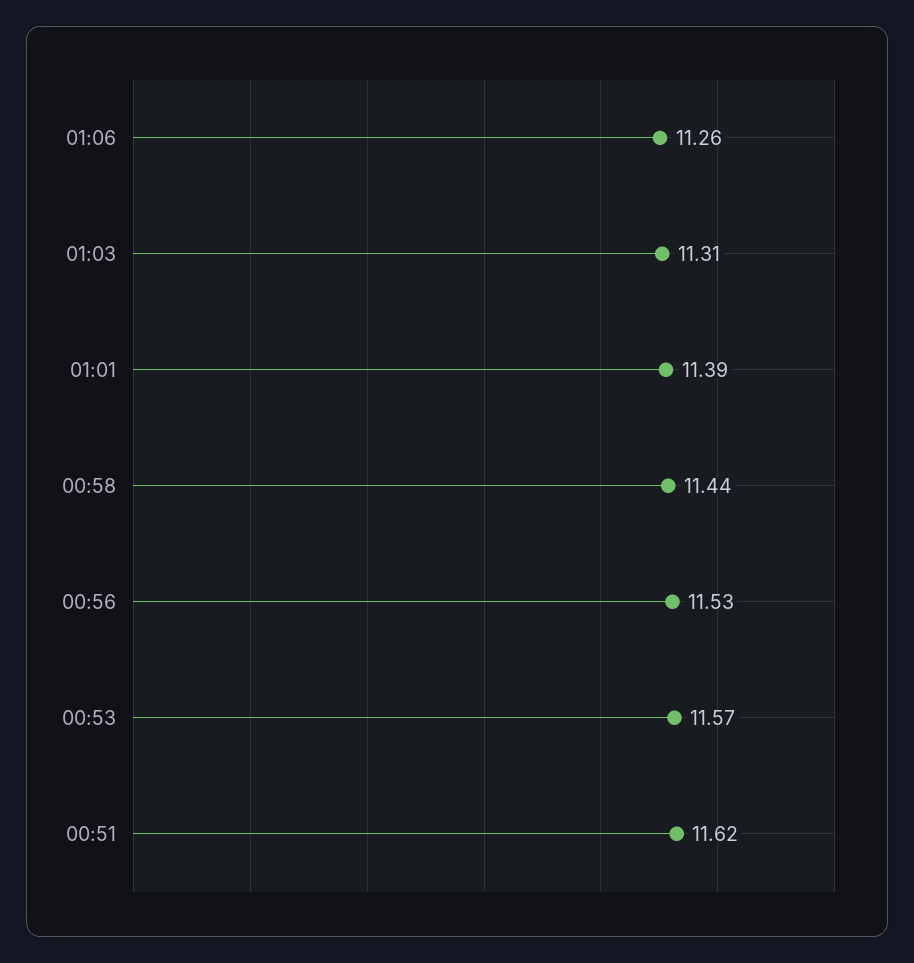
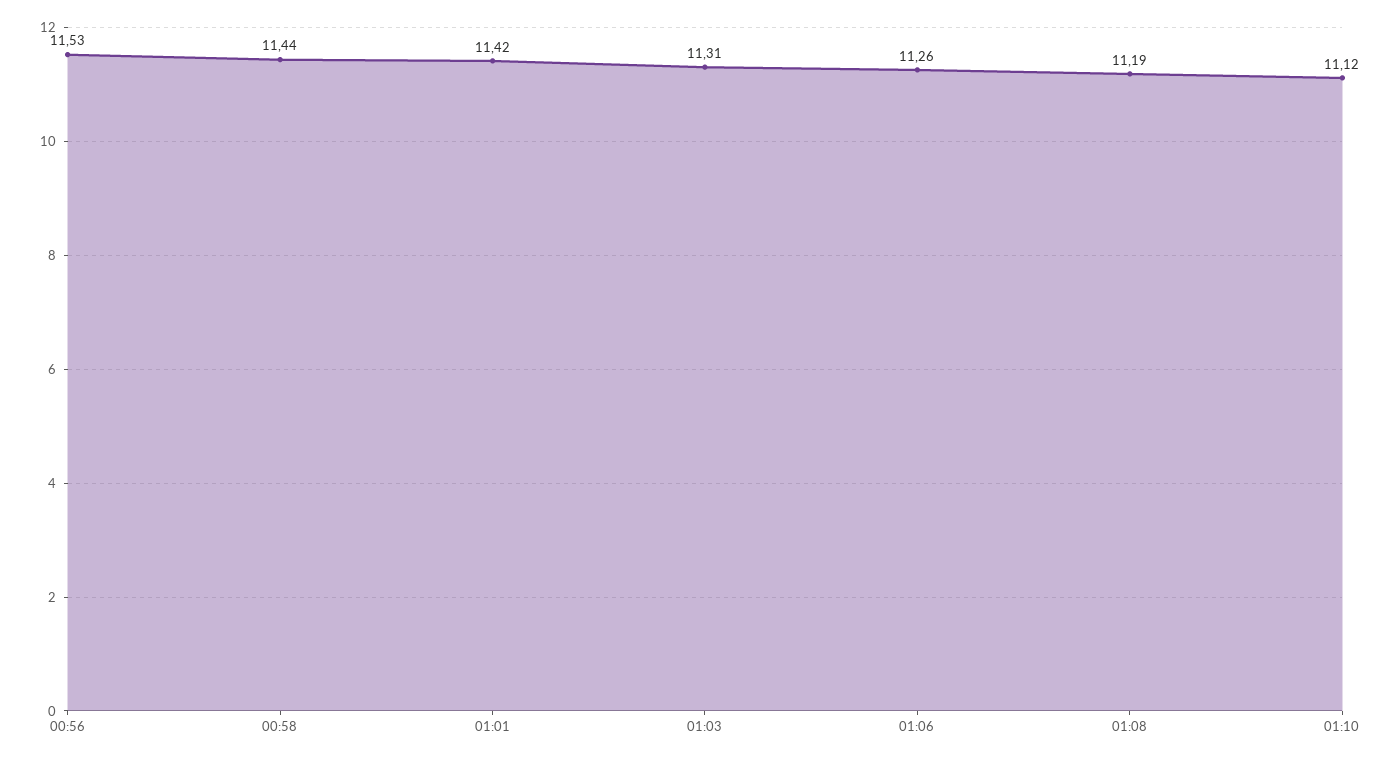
01:01: 11.39 -> 11.42
00:53: 11.57 -> none
00:51: 11.62 -> none
01:08: none -> 11.19
01:10: none -> 11.12

